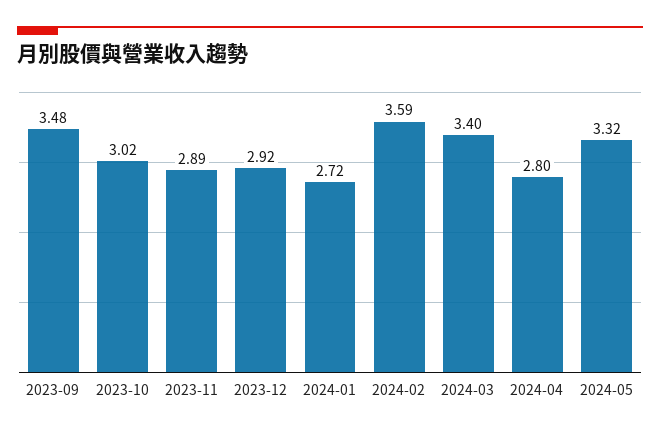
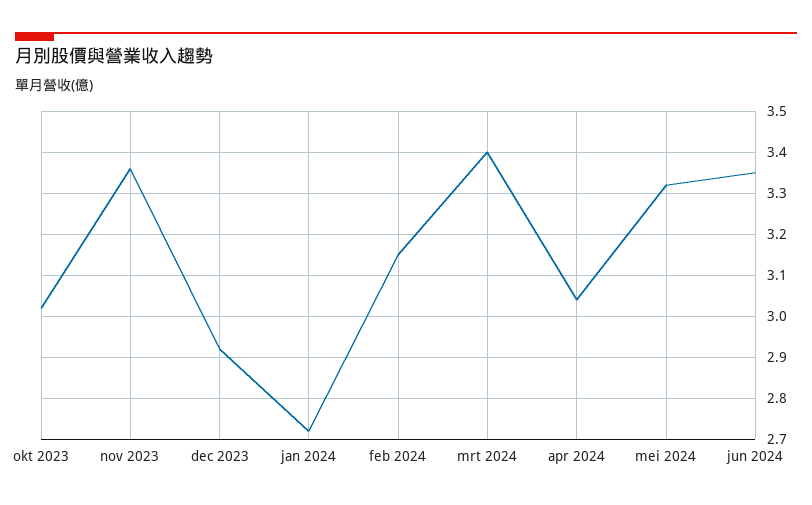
2023-09: 3.48 -> none
2023-11: 2.89 -> 3.35
2024-02: 3.59 -> 3.15
2024-04: 2.8 -> 3.05
jun 2024: none -> 3.35

